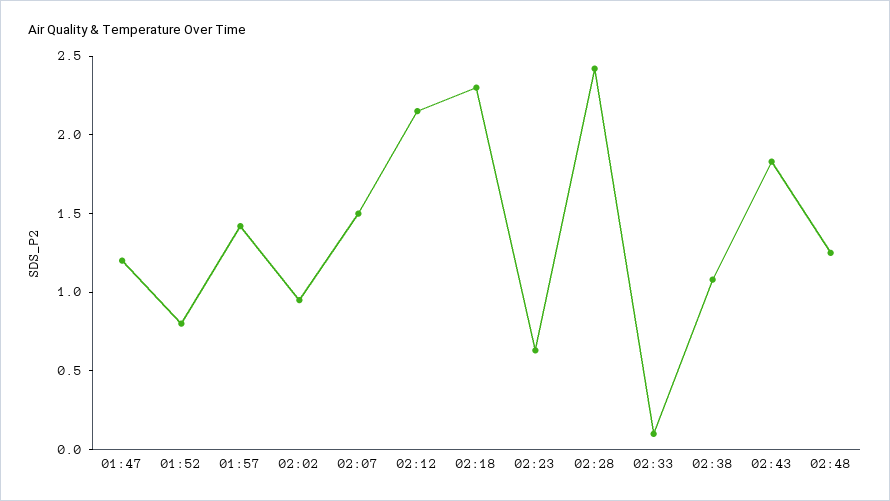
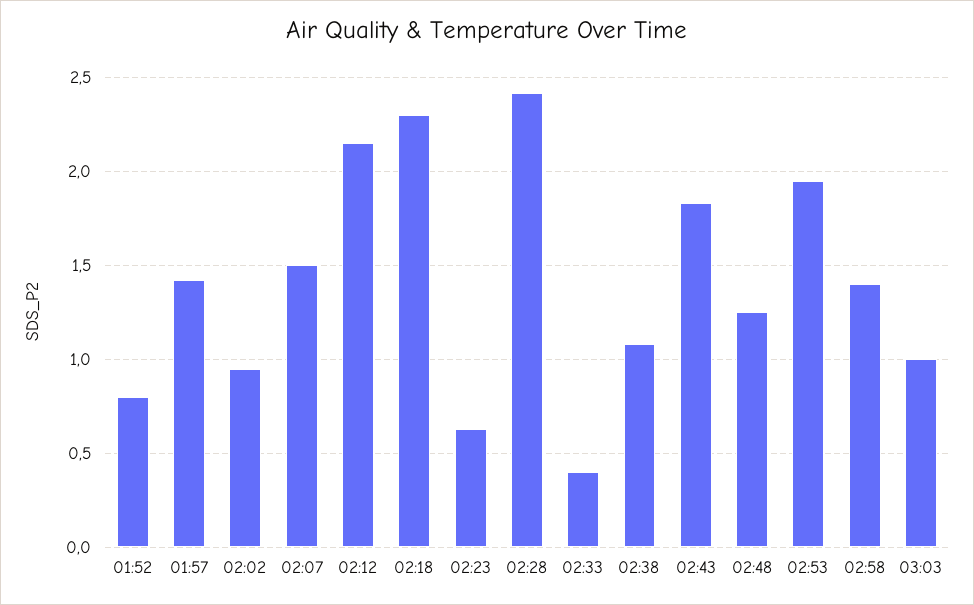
01:47: 1.2 -> none
02:33: 0.1 -> 0.4
02:53: none -> 1.95
02:58: none -> 1.4
03:03: none -> 1

